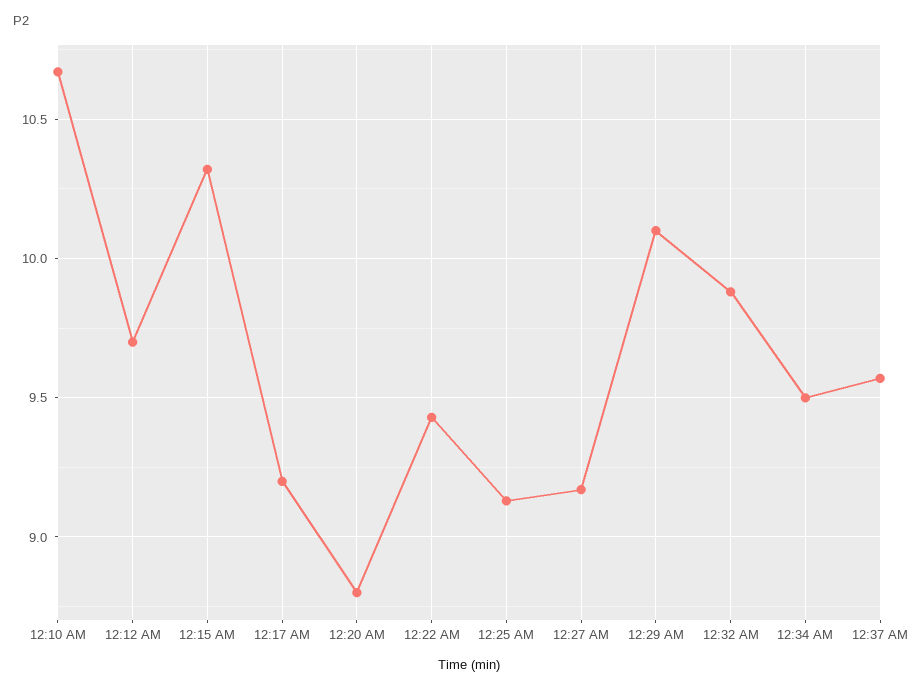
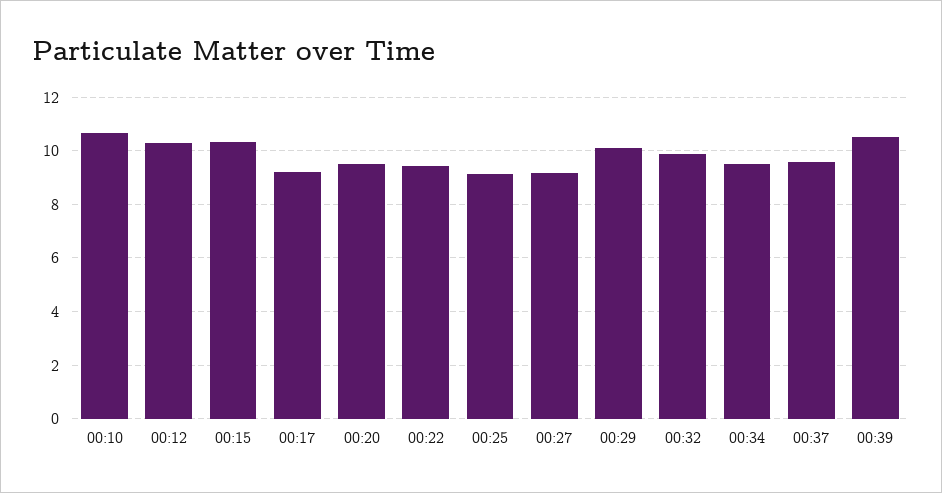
12:12 AM: 9.7 -> 10.25
12:20 AM: 8.8 -> 9.5
00:39: none -> 10.5

